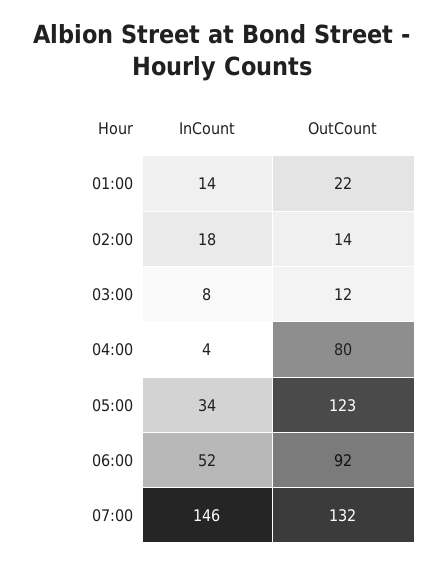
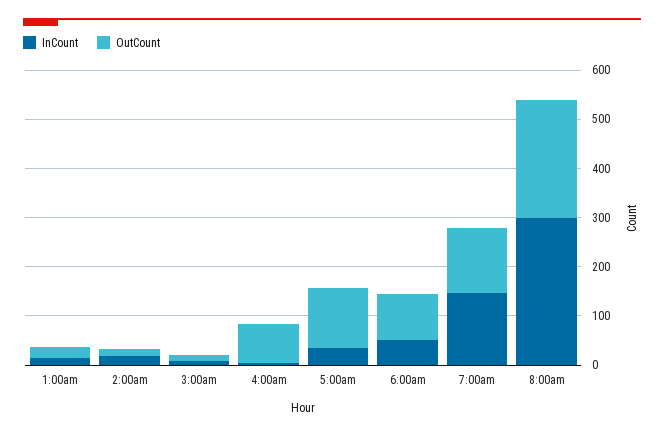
InCount, 8:00am: none -> 300
OutCount, 8:00am: none -> 240

